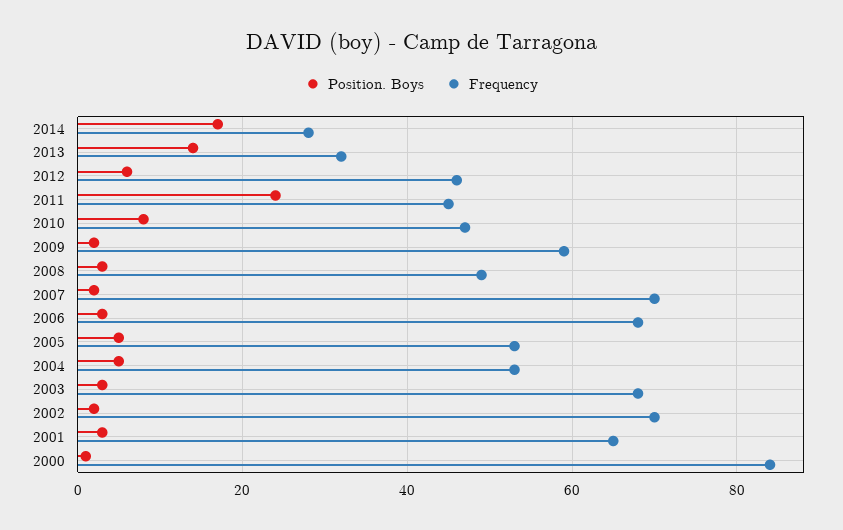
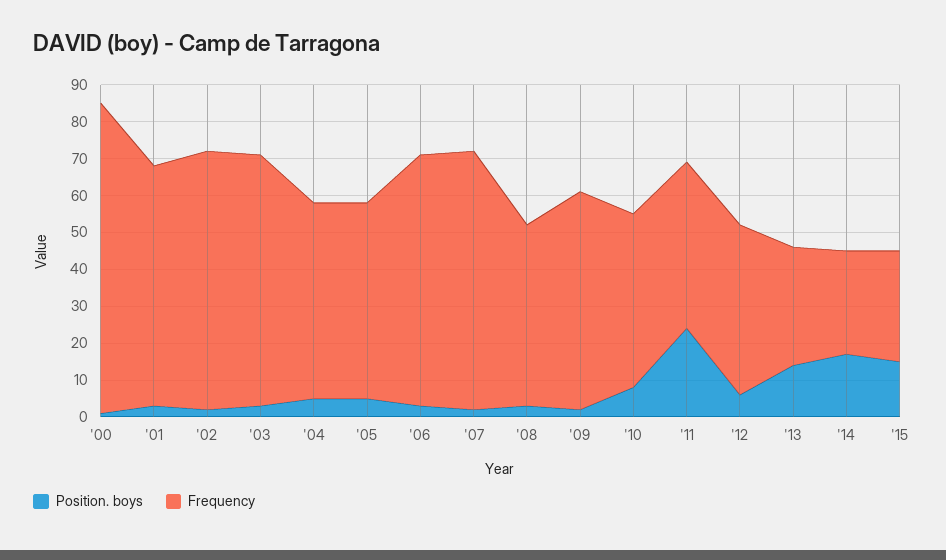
Position. Boys, '15: none -> 15
Frequency, '15: none -> 30

